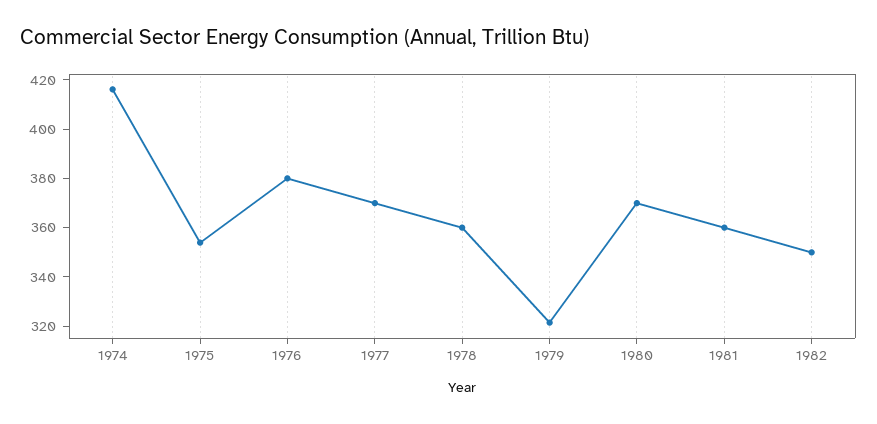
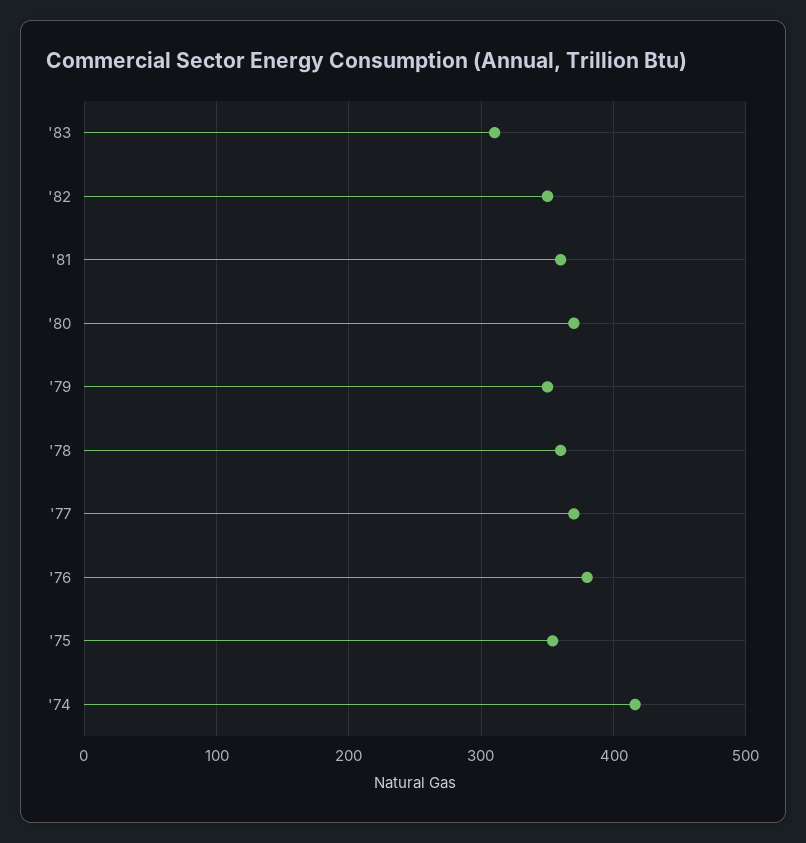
1979: 320 -> 350
'83: none -> 310

